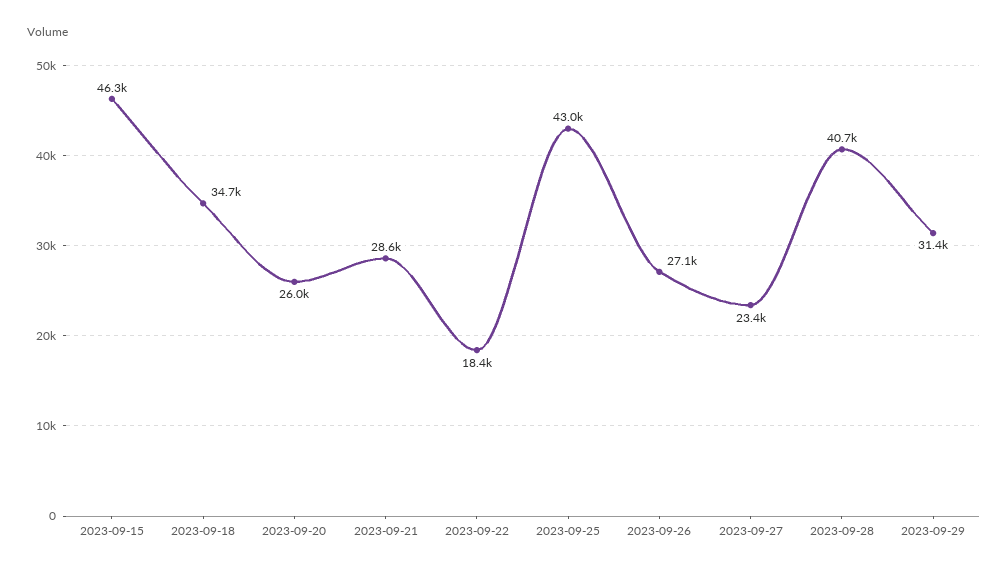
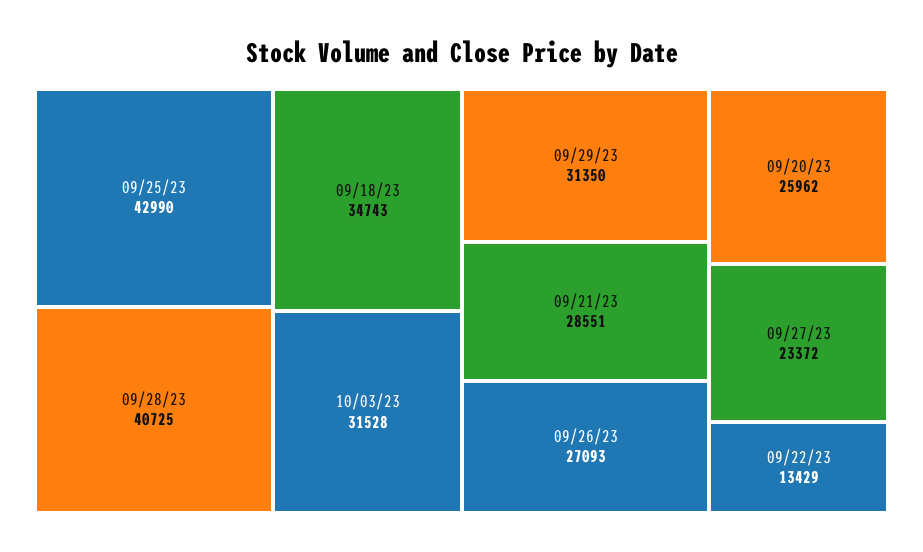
2023-09-15: 46300 -> none
2023-09-22: 18400 -> 13429
10/03/23: none -> 31528

